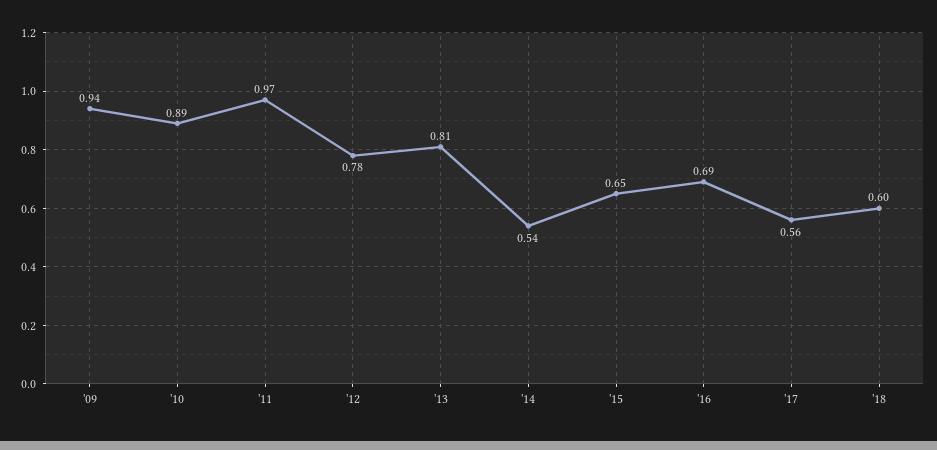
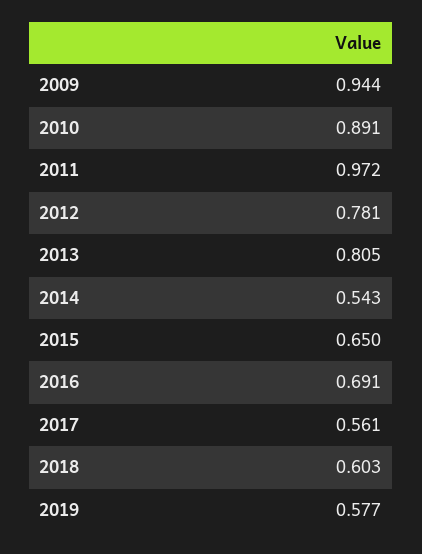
2019: none -> 0.577

